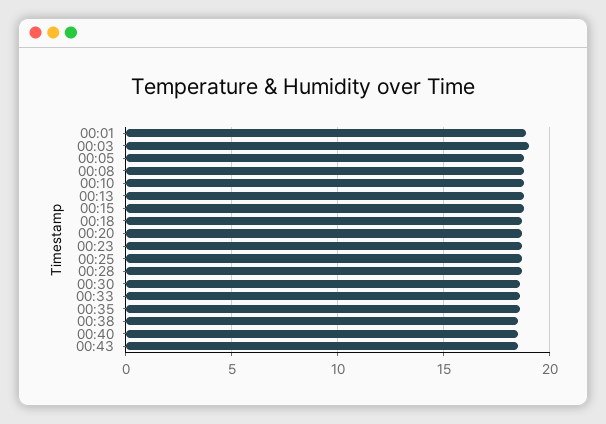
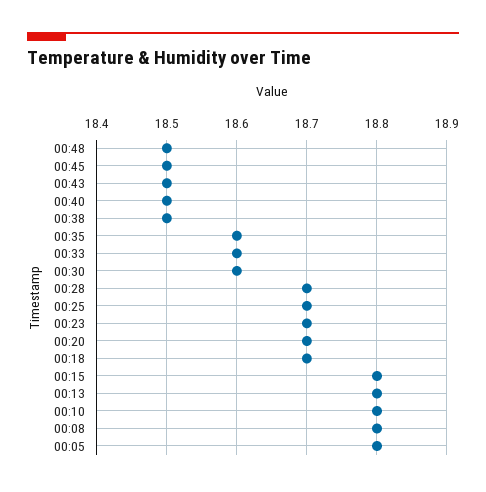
00:01: 19 -> none
00:03: 19 -> none
00:48: none -> 18.5
00:45: none -> 18.5

